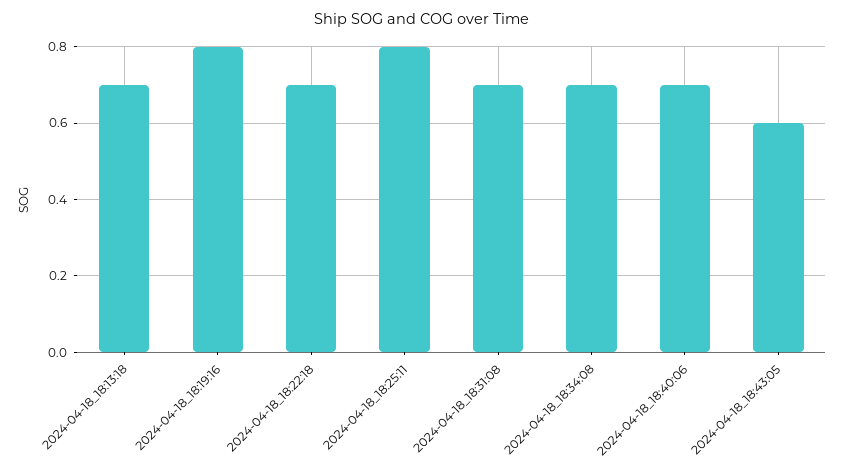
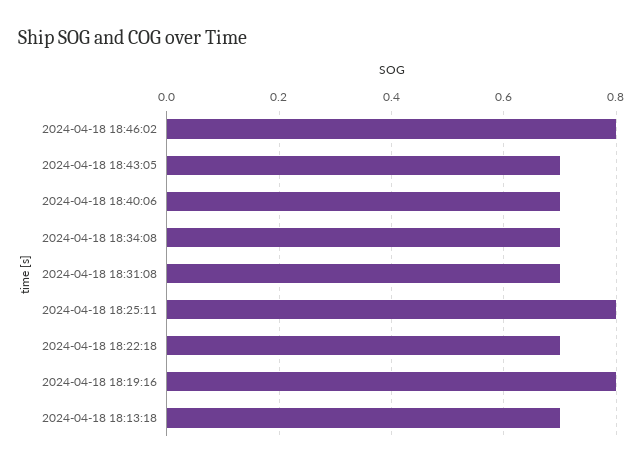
2024-04-18_18:43:05: 0.6 -> 0.7
2024-04-18 18:46:02: none -> 0.8

